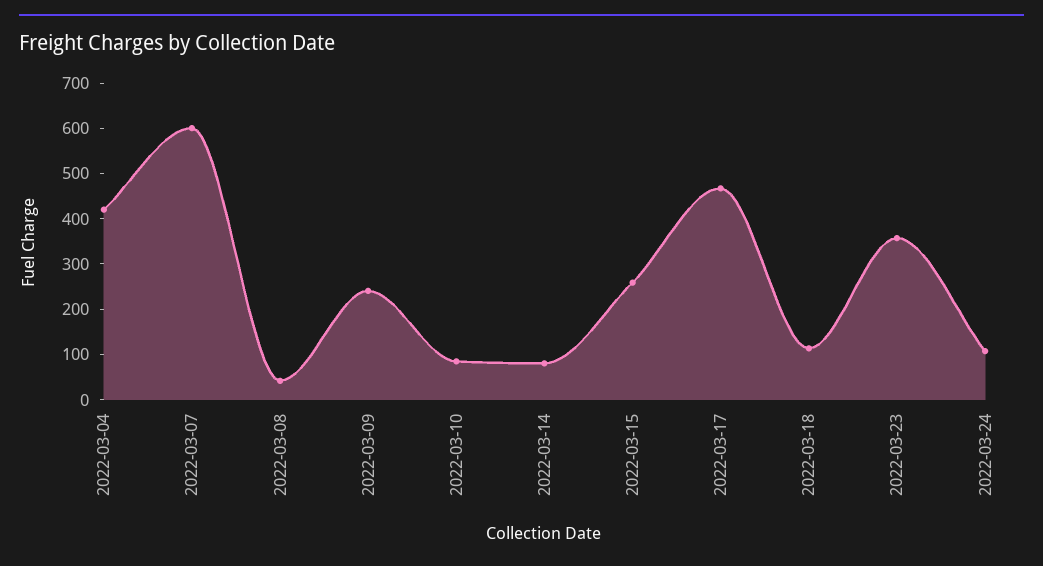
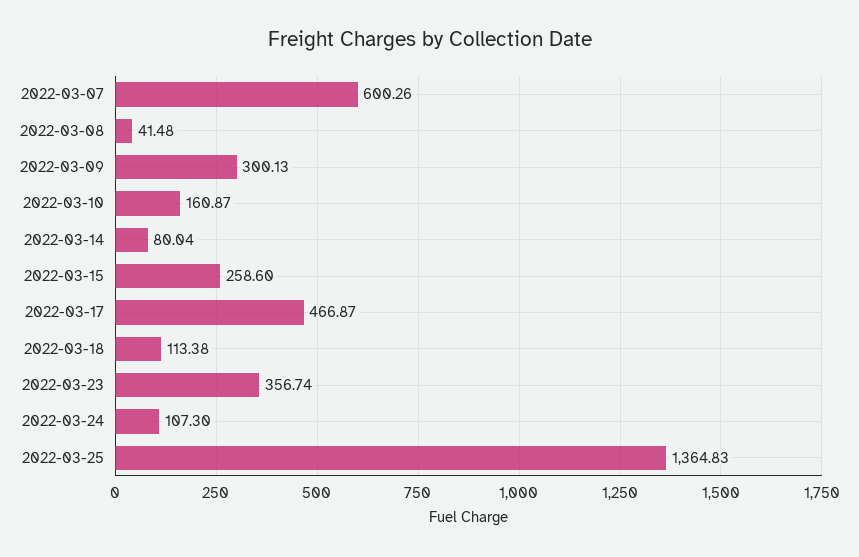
2022-03-04: 420 -> none
2022-03-09: 240 -> 300.13
2022-03-10: 80 -> 160.87
2022-03-25: none -> 1364.83

